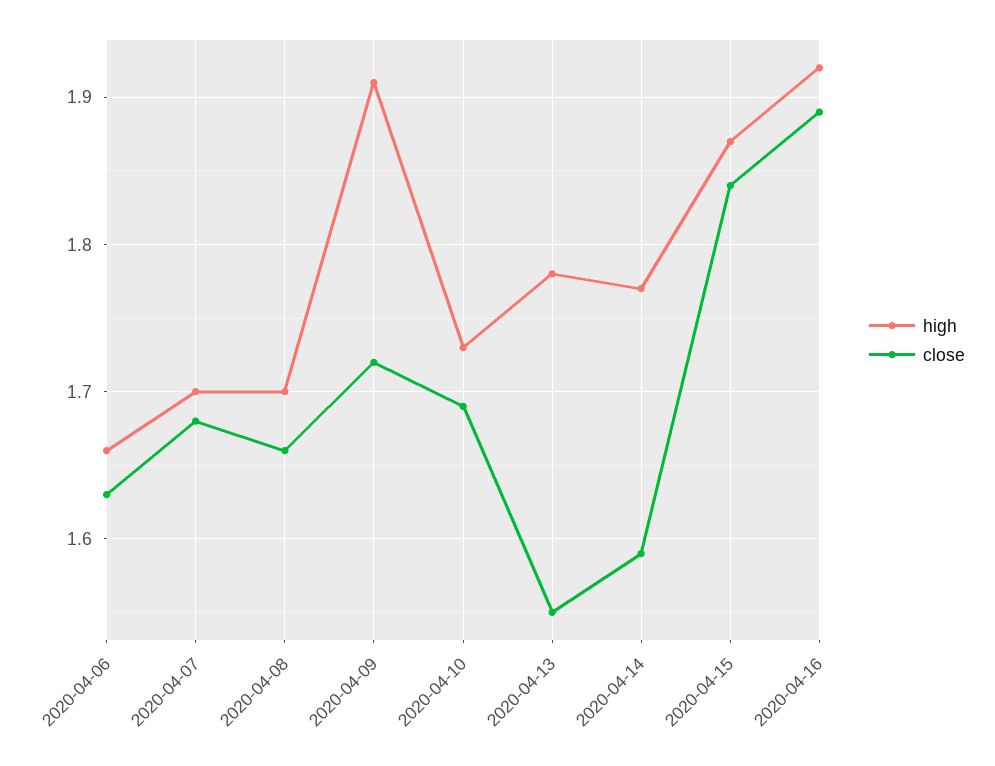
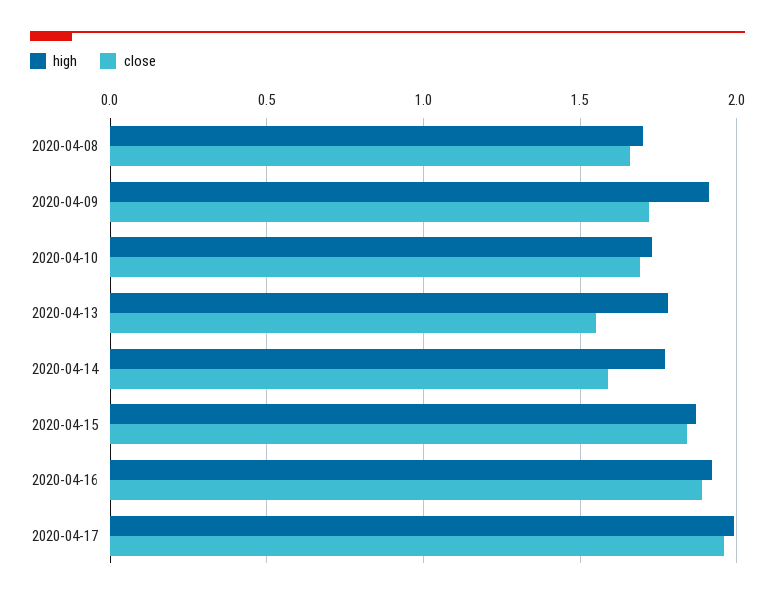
high, 2020-04-06: 1.66 -> none
close, 2020-04-06: 1.63 -> none
high, 2020-04-07: 1.7 -> none
close, 2020-04-07: 1.68 -> none
high, 2020-04-17: none -> 2
close, 2020-04-17: none -> 1.95

